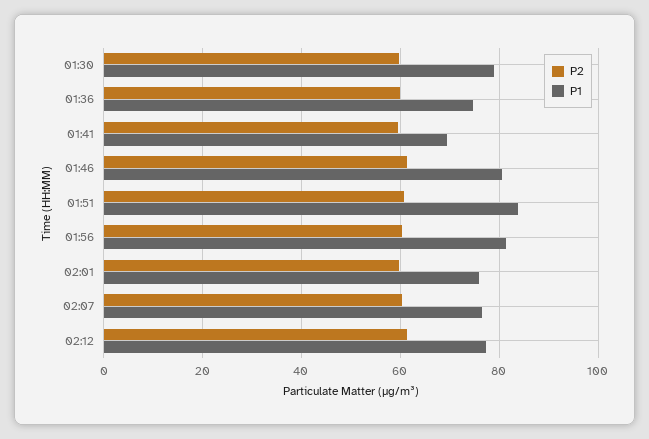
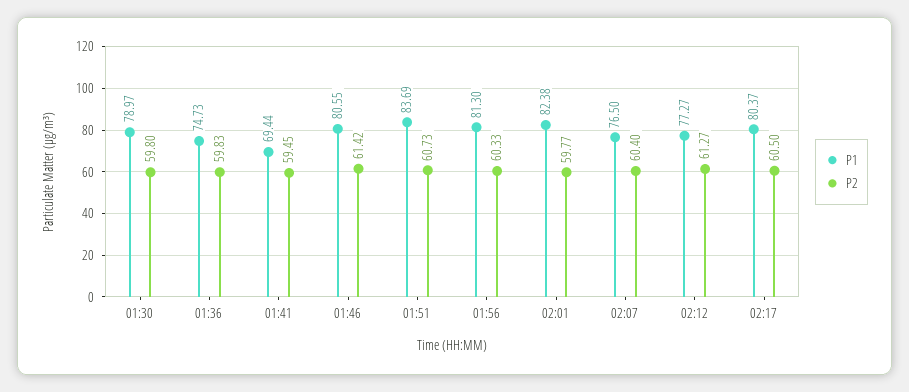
P1, 02:01: 76 -> 82.38
P1, 02:17: none -> 80.37
P2, 02:17: none -> 60.5

